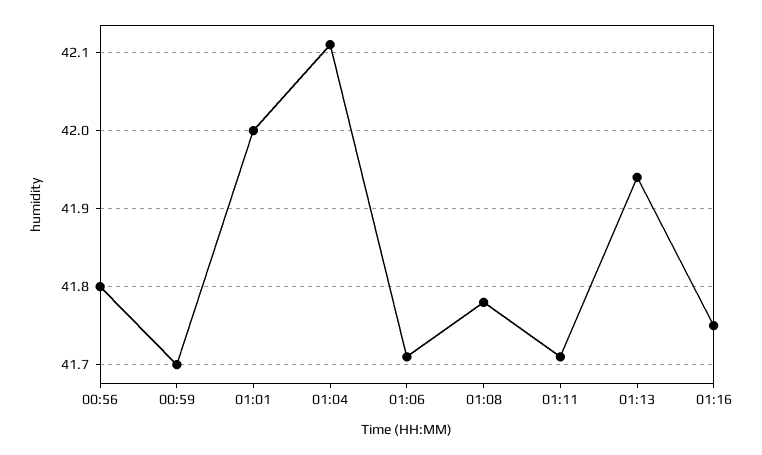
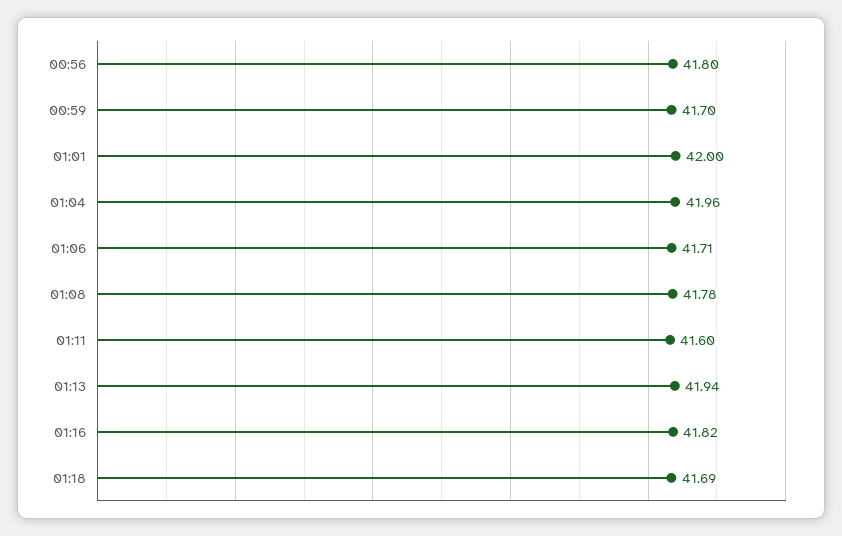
01:04: 42.11 -> 41.96
01:11: 41.71 -> 41.6
01:16: 41.75 -> 41.82
01:18: none -> 41.69

